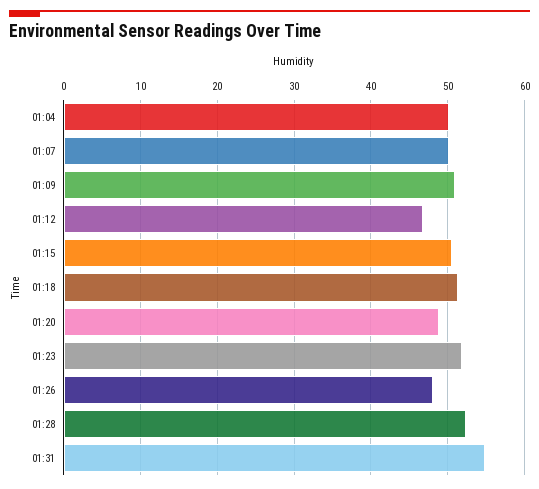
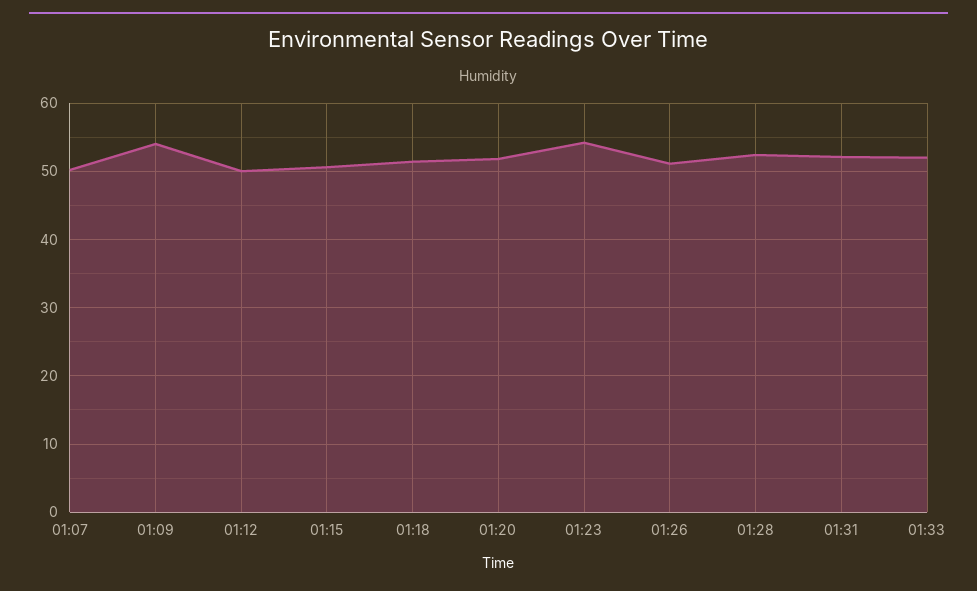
01:04: 50 -> none
01:09: 51 -> 54
01:12: 47 -> 50
01:20: 49 -> 52
01:23: 52 -> 54
01:26: 48 -> 51
01:31: 55 -> 52
01:33: none -> 52

